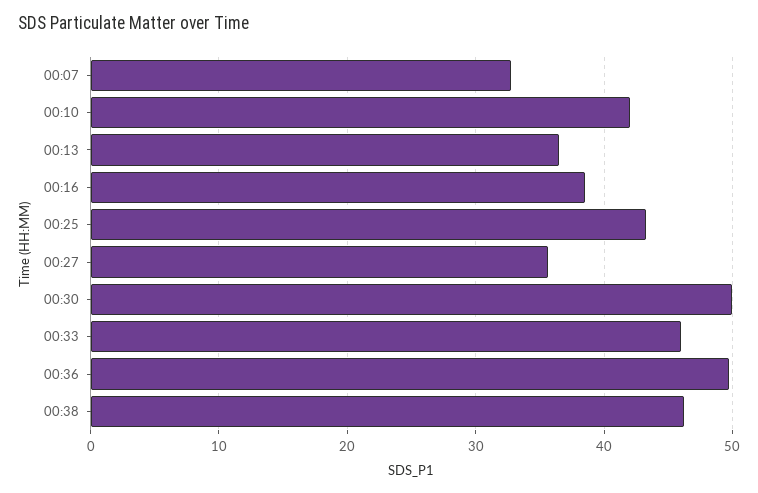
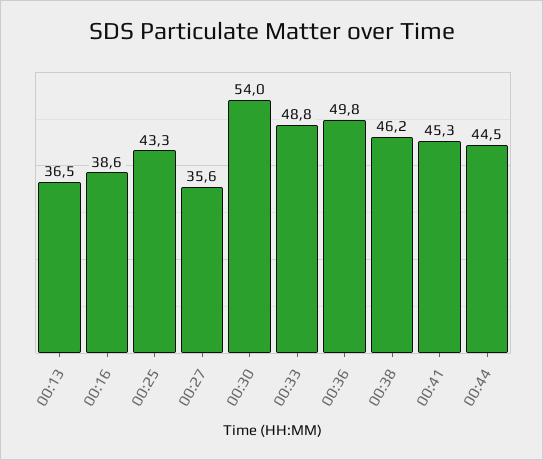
00:07: 33 -> none
00:10: 42 -> none
00:30: 50 -> 54
00:33: 46 -> 48.8
00:41: none -> 45.3
00:44: none -> 44.5

